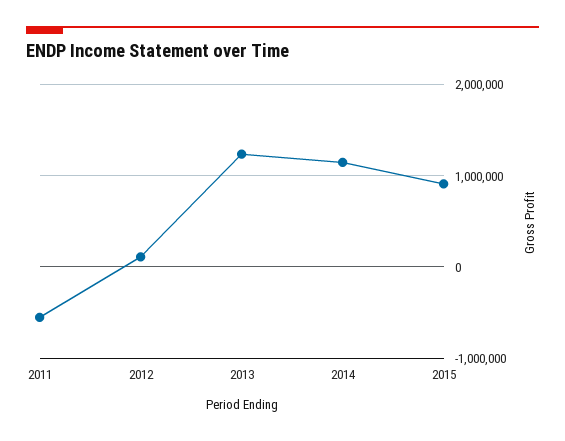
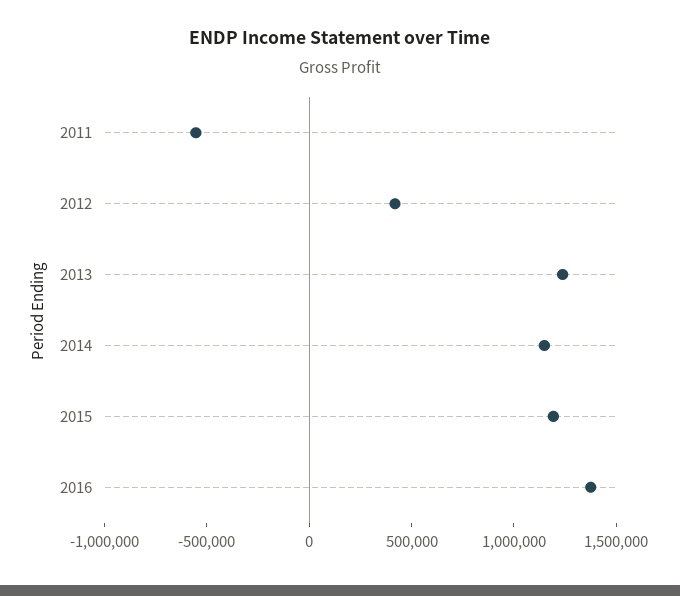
2012: 100000 -> 400000
2015: 900000 -> 1200000
2016: none -> 1400000

